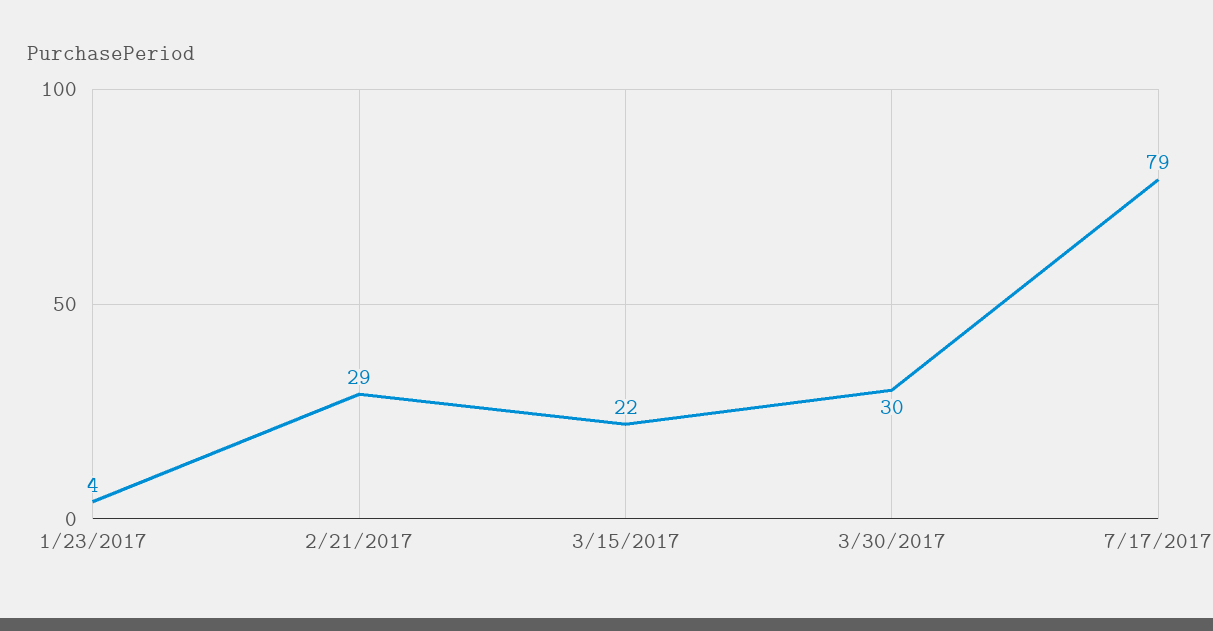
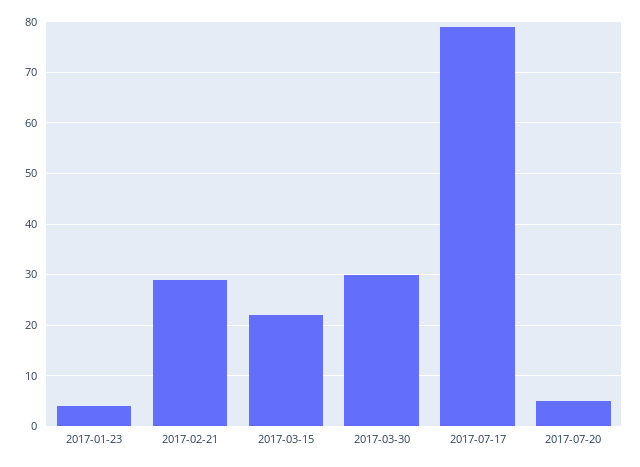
2017-07-20: none -> 5

